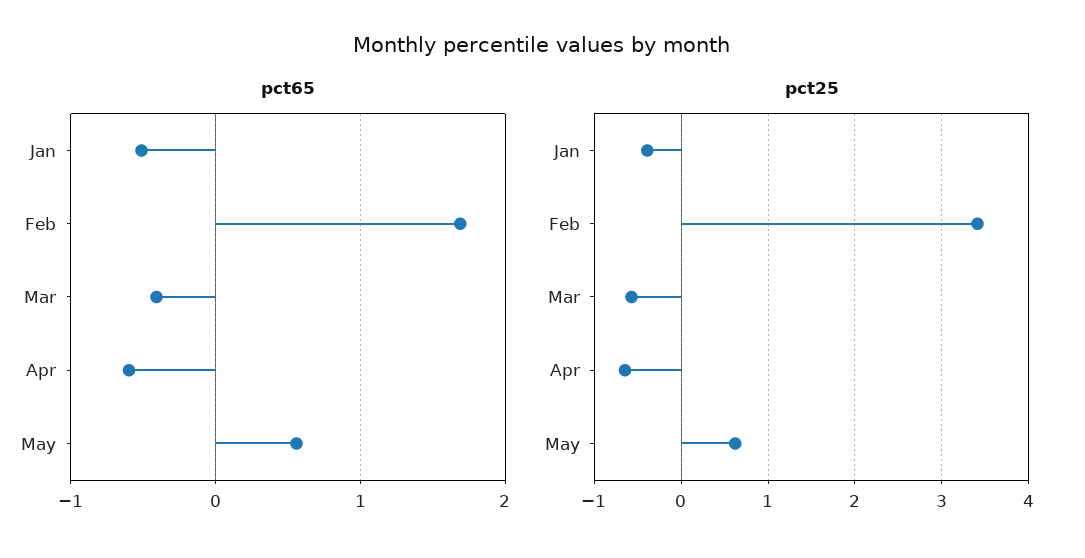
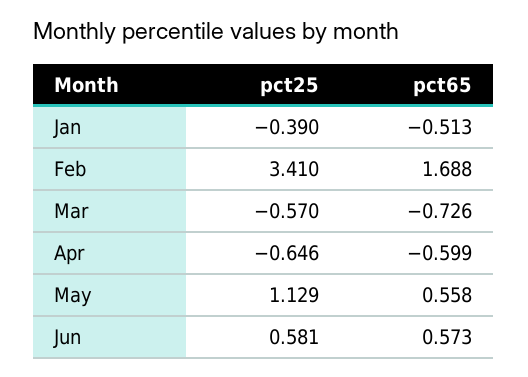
pct65, Mar: -0.4 -> -0.726
pct25, May: 0.6 -> 1.129
pct25, Jun: none -> 0.581
pct65, Jun: none -> 0.573

